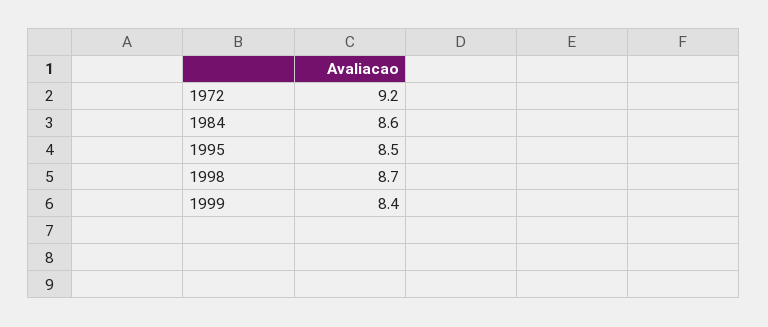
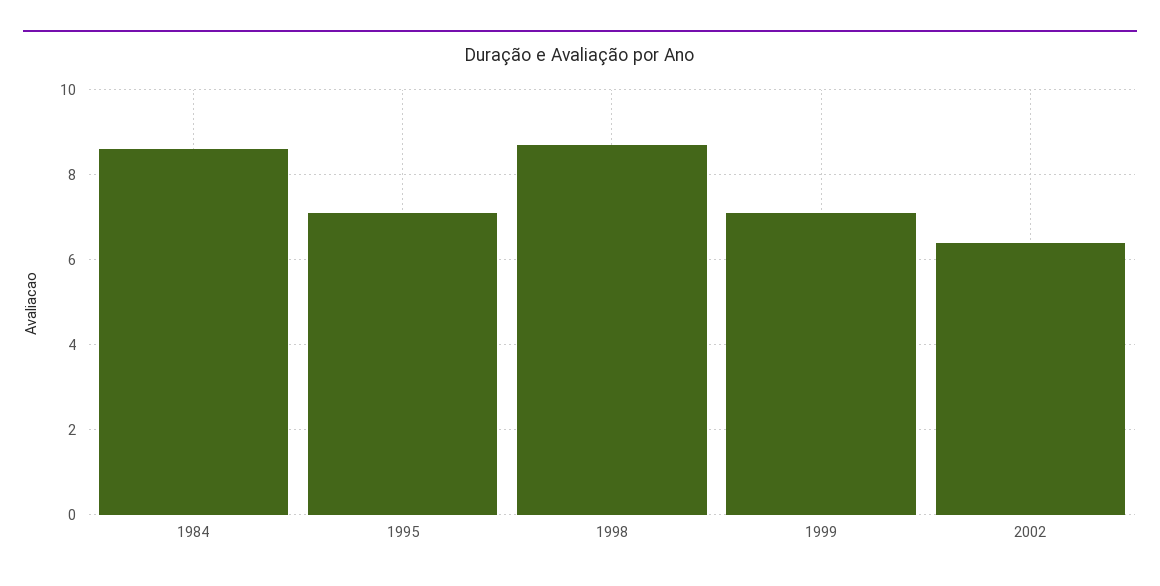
1972: 9.2 -> none
1995: 8.5 -> 7
1999: 8.4 -> 7
2002: none -> 6.5

